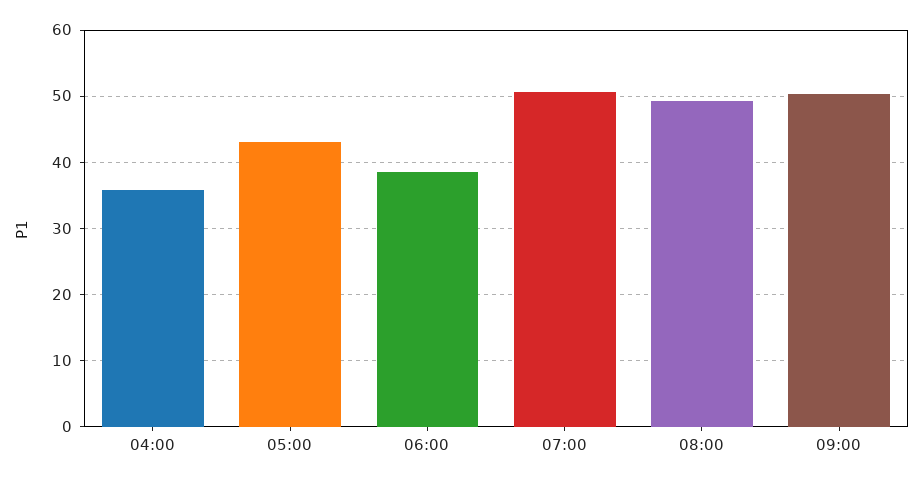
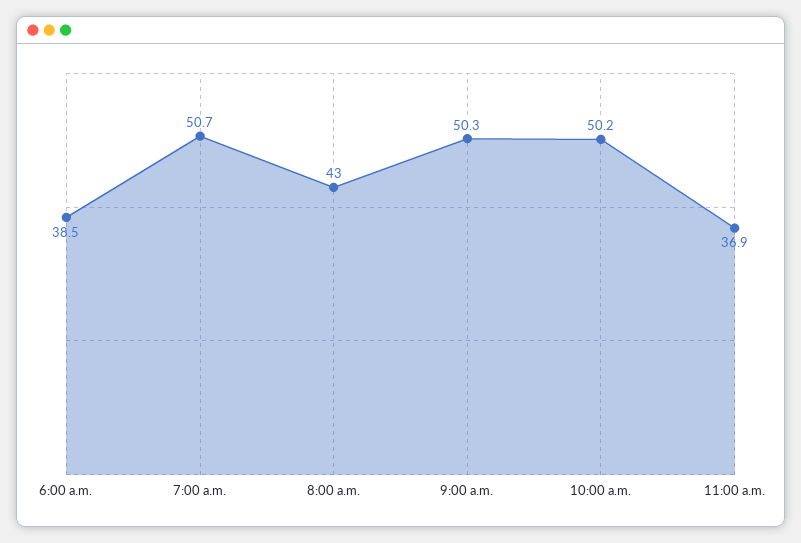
04:00: 36 -> none
05:00: 43 -> none
08:00: 49 -> 43
10:00 a.m.: none -> 50.2
11:00 a.m.: none -> 36.9

